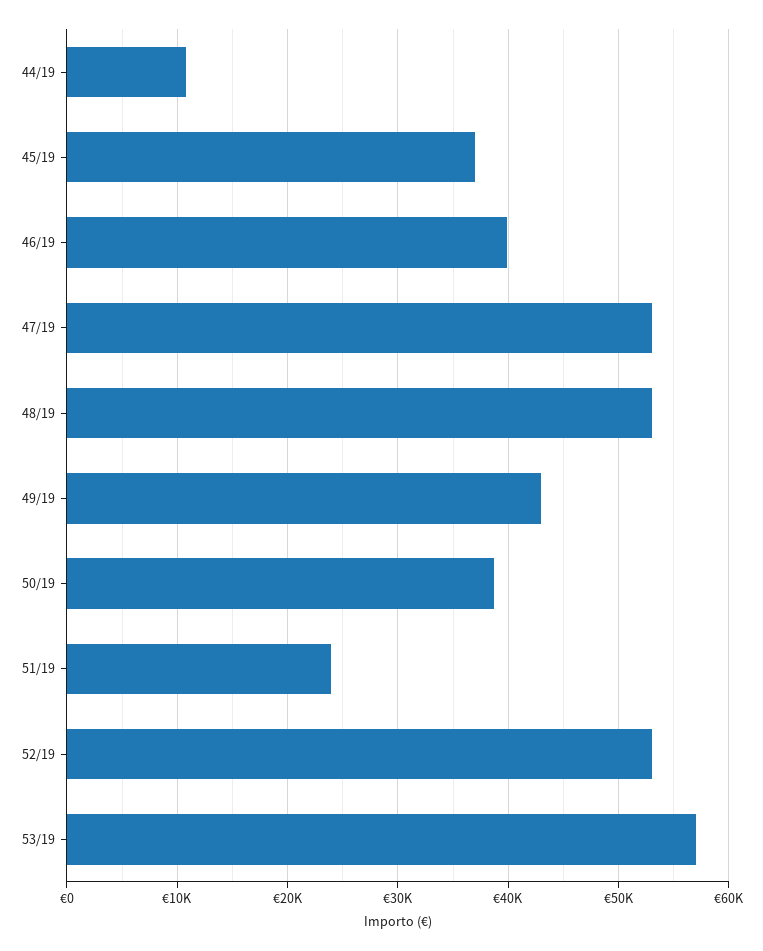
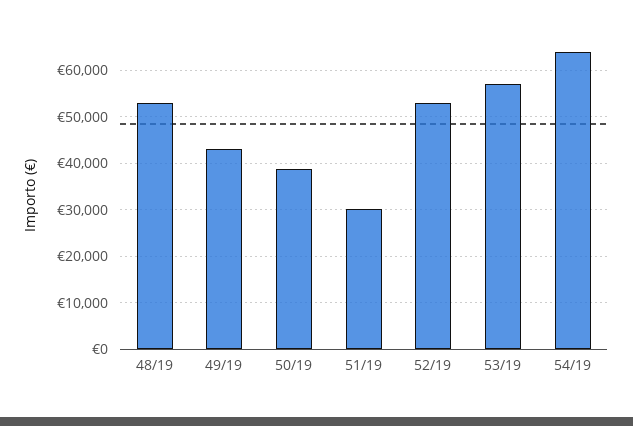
44/19: 11000 -> none
45/19: 37000 -> none
46/19: 40000 -> none
47/19: 53000 -> none
51/19: 24000 -> 30000
54/19: none -> 64000

